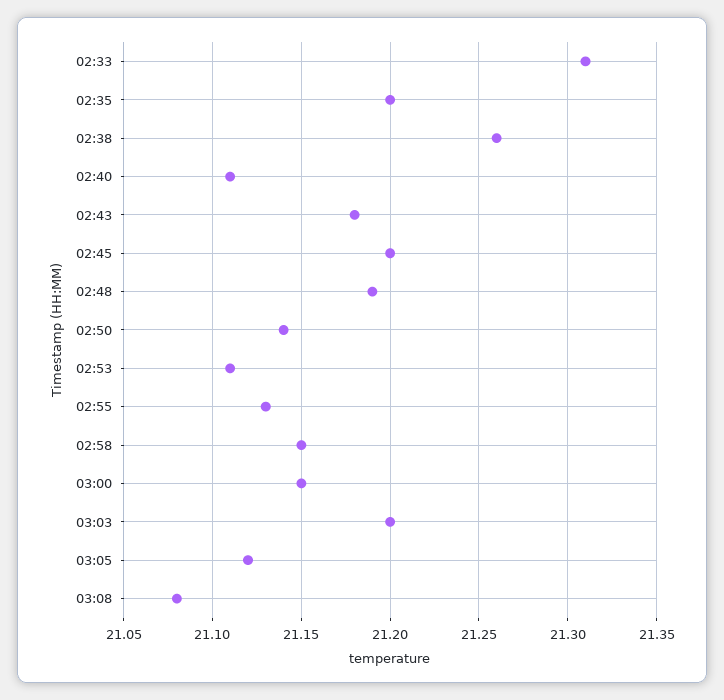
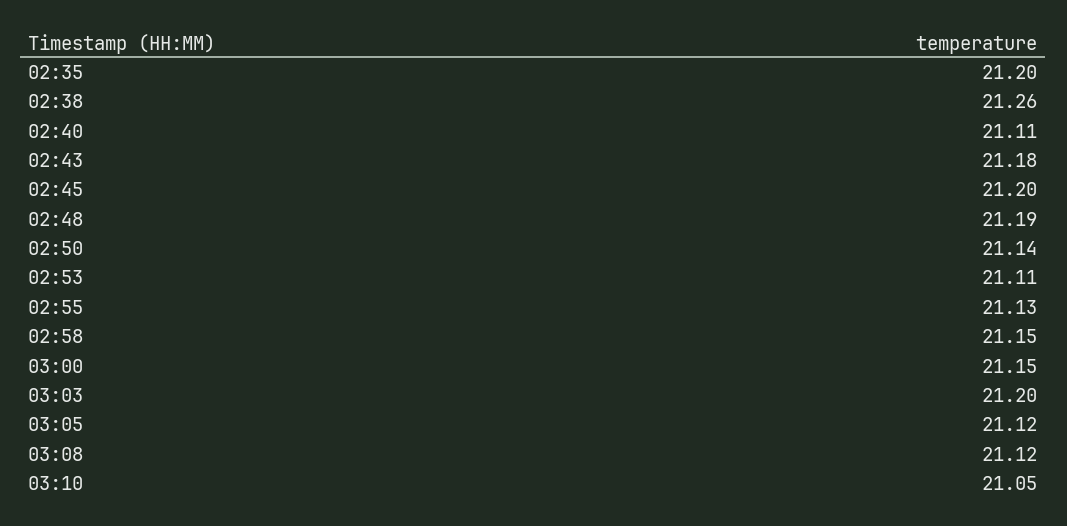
02:33: 21.31 -> none
03:08: 21.08 -> 21.12
03:10: none -> 21.05

